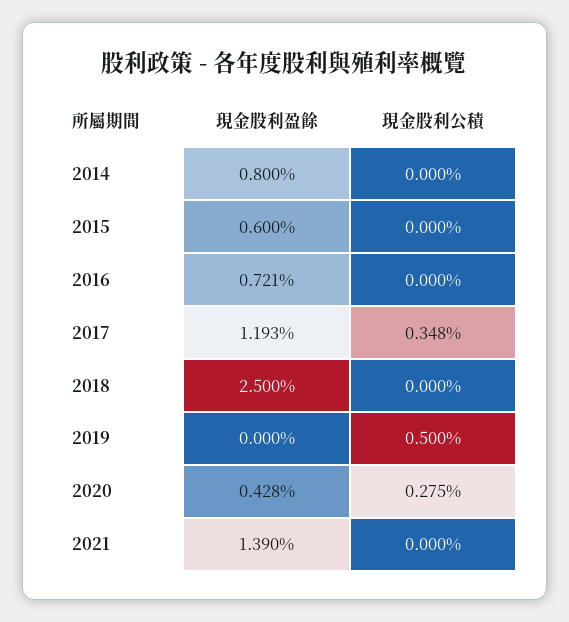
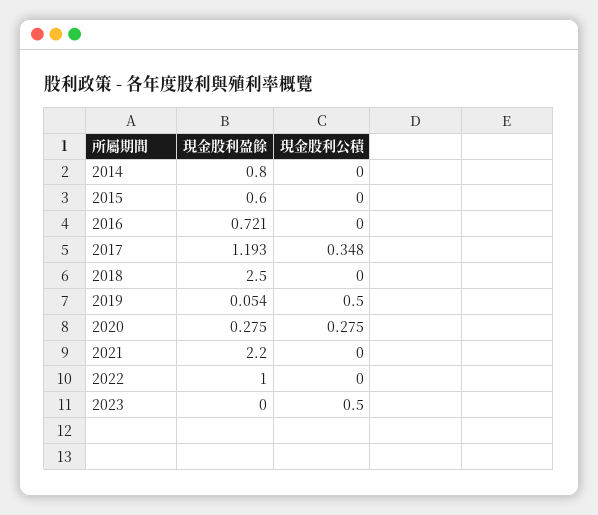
現金股利盈餘, 2019: 0 -> 0.054
現金股利盈餘, 2020: 0.428 -> 0.275
現金股利盈餘, 2021: 1.39 -> 2.2
現金股利盈餘, 2022: none -> 1
現金股利公積, 2022: none -> 0
現金股利盈餘, 2023: none -> 0
現金股利公積, 2023: none -> 0.5

